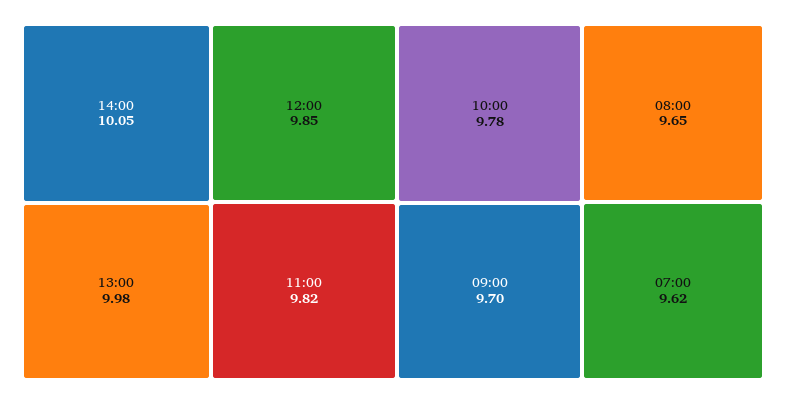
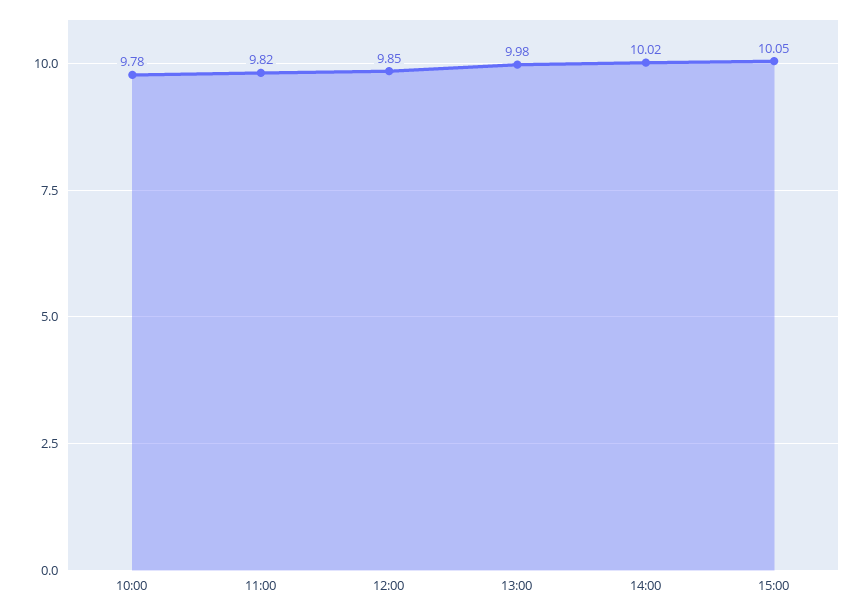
14:00: 10.05 -> 10.02
09:00: 9.7 -> none
08:00: 9.65 -> none
07:00: 9.62 -> none
15:00: none -> 10.05

